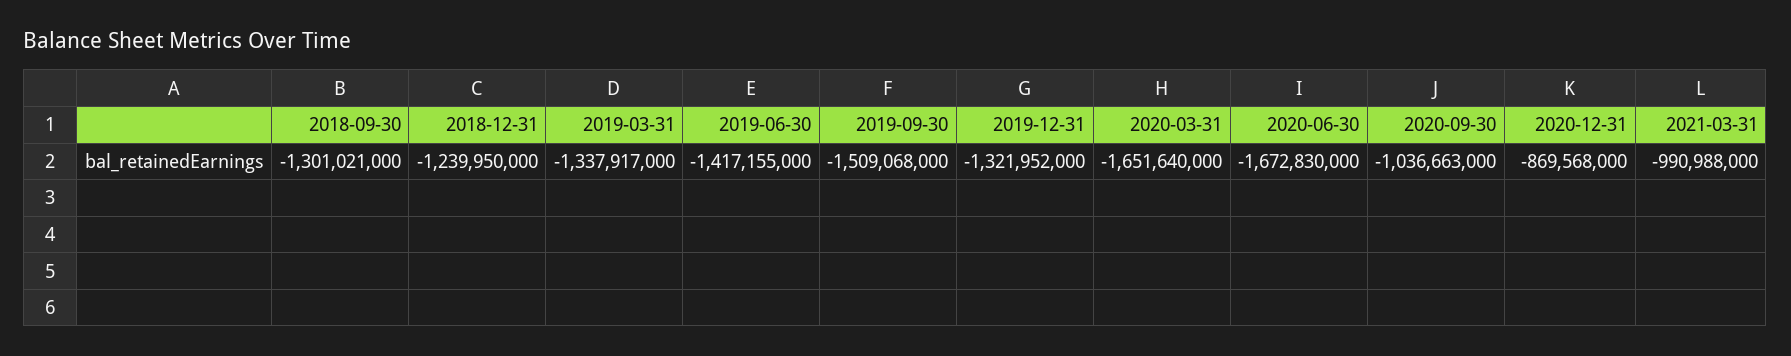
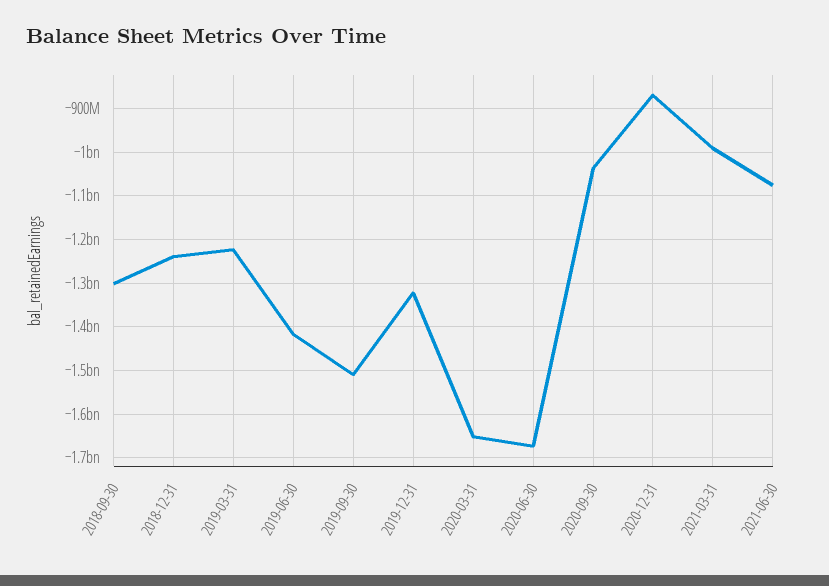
2019-03-31: -1337917000 -> -1220000000
2021-06-30: none -> -1080000000

